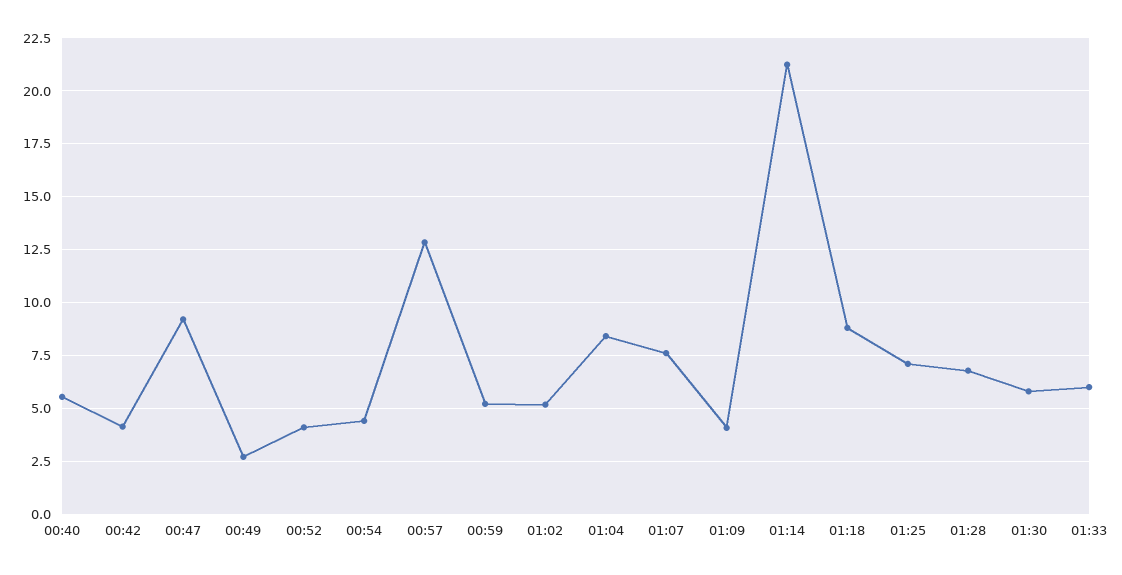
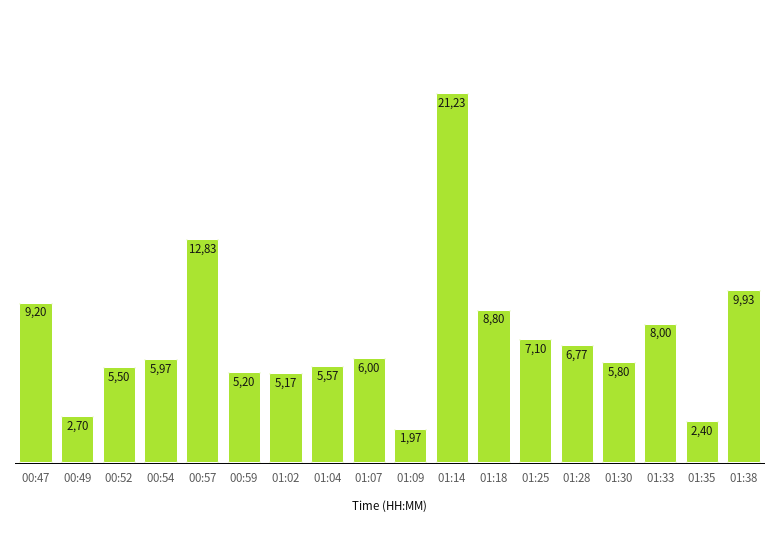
00:40: 5.5 -> none
00:42: 4 -> none
00:52: 4 -> 5.5
00:54: 4.5 -> 5.97
01:04: 8.5 -> 5.57
01:07: 7.5 -> 6
01:09: 4 -> 1.97
01:33: 6 -> 8
01:35: none -> 2.4
01:38: none -> 9.93

